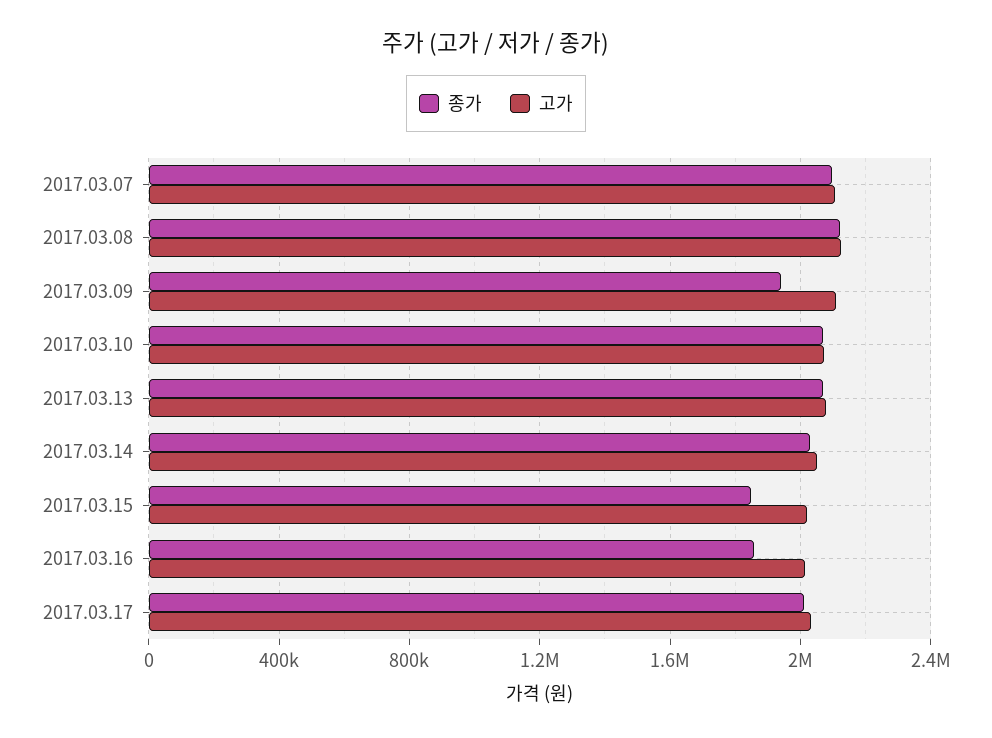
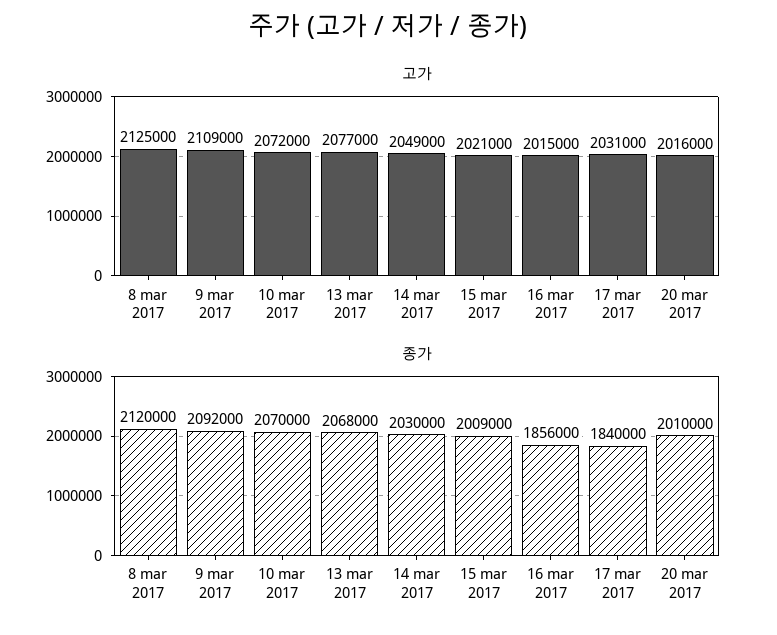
종가, 2017.03.07: 2100000 -> none
고가, 2017.03.07: 2100000 -> none
종가, 2017.03.09: 1950000 -> 2092000
종가, 2017.03.15: 1850000 -> 2009000
종가, 2017.03.17: 2000000 -> 1840000
고가, 20 mar 2017: none -> 2016000
종가, 20 mar 2017: none -> 2010000

